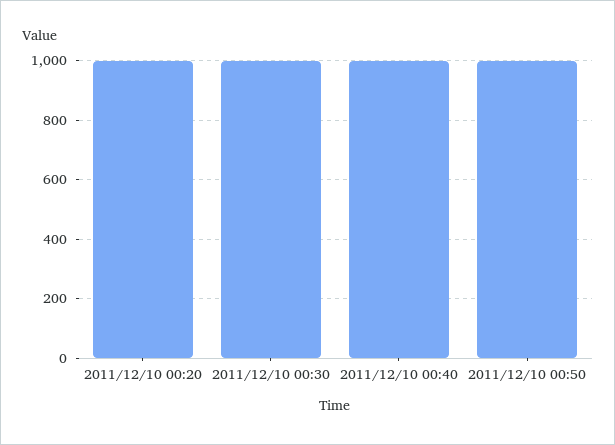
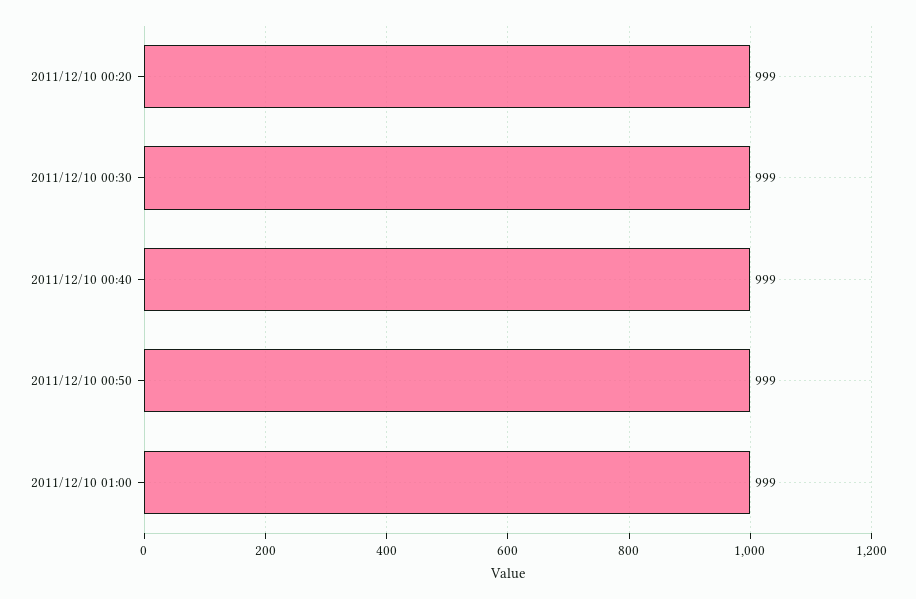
2011/12/10 01:00: none -> 999

